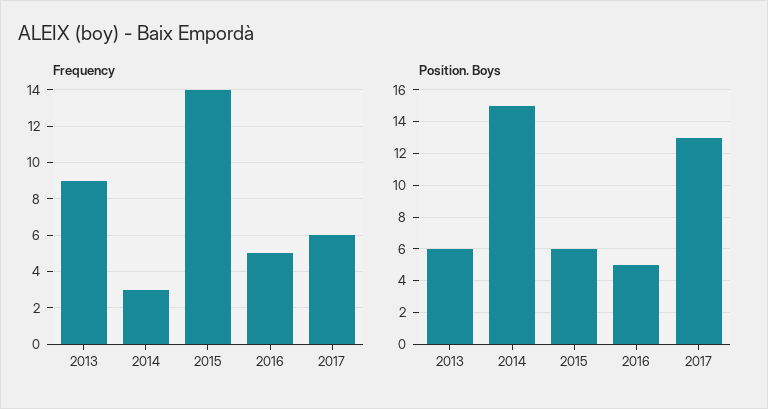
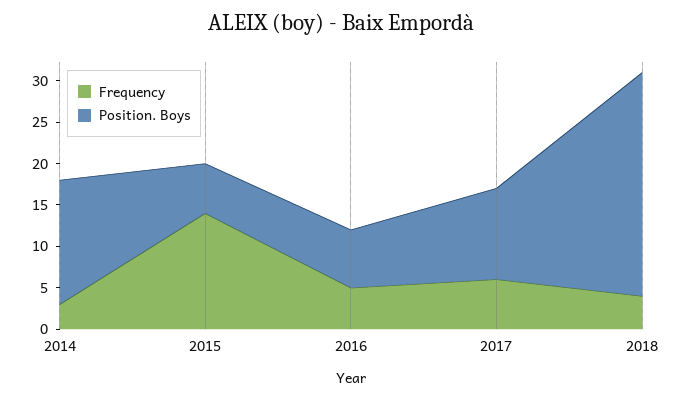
Frequency, 2013: 9 -> none
Position. Boys, 2013: 6 -> none
Position. Boys, 2016: 5 -> 7
Position. Boys, 2017: 13 -> 11
Frequency, 2018: none -> 4
Position. Boys, 2018: none -> 27

